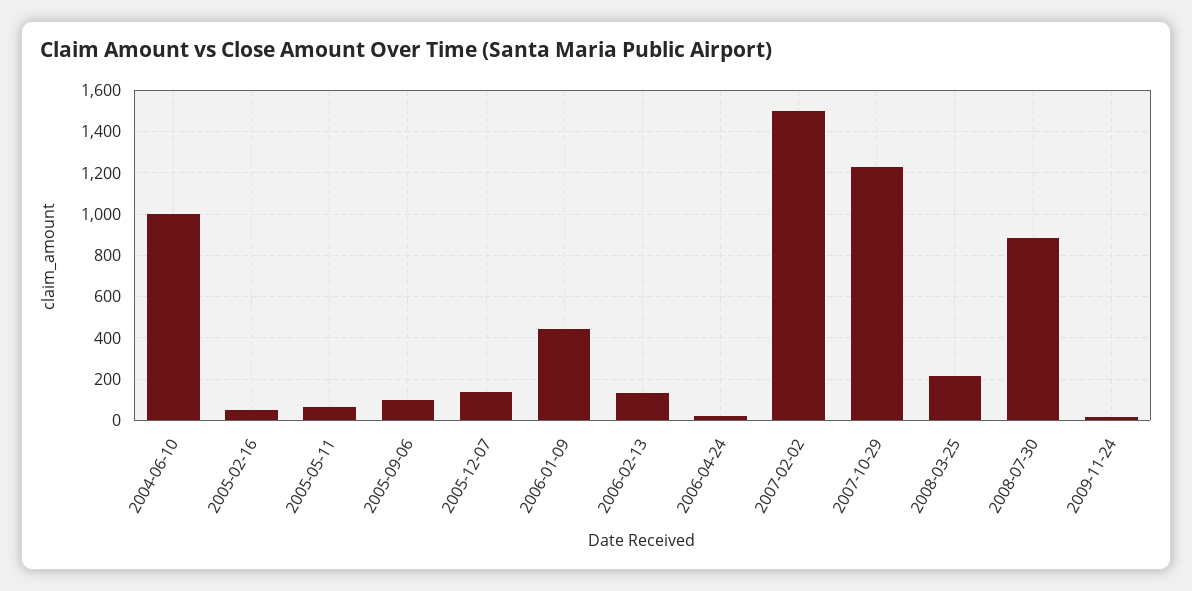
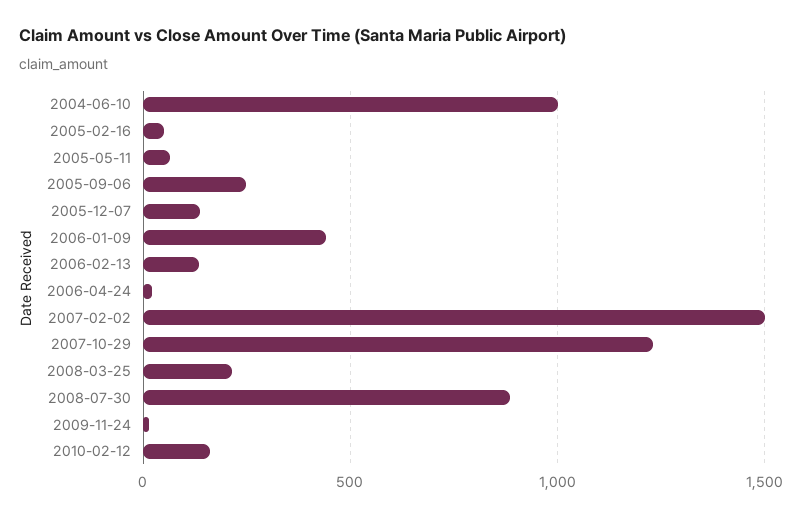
2005-09-06: 100 -> 250
2010-02-12: none -> 150

